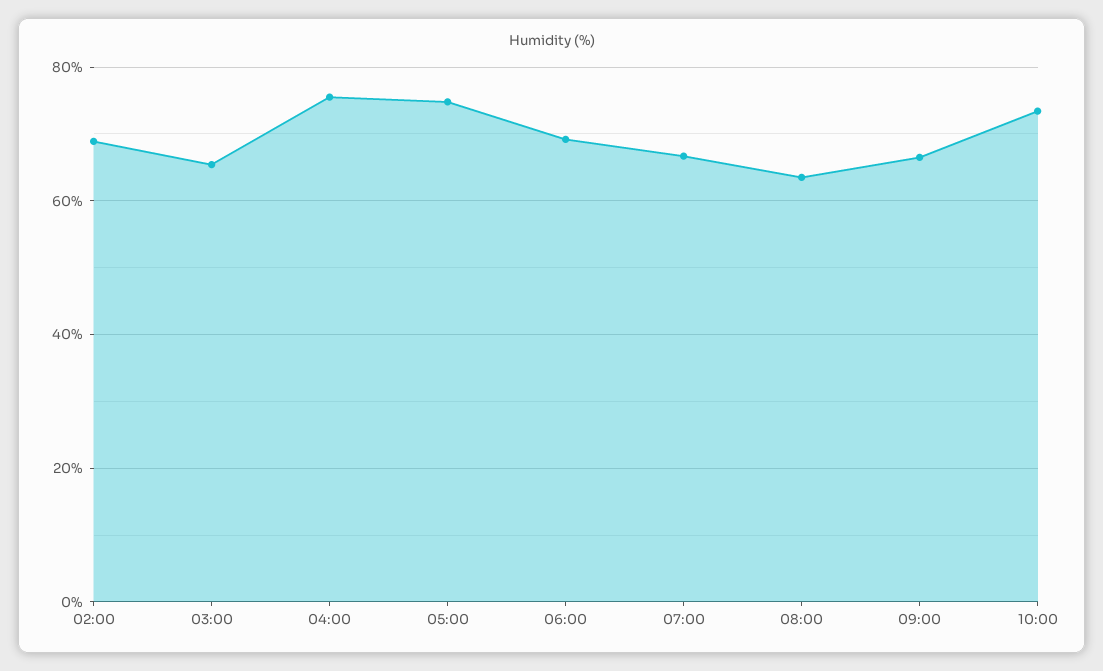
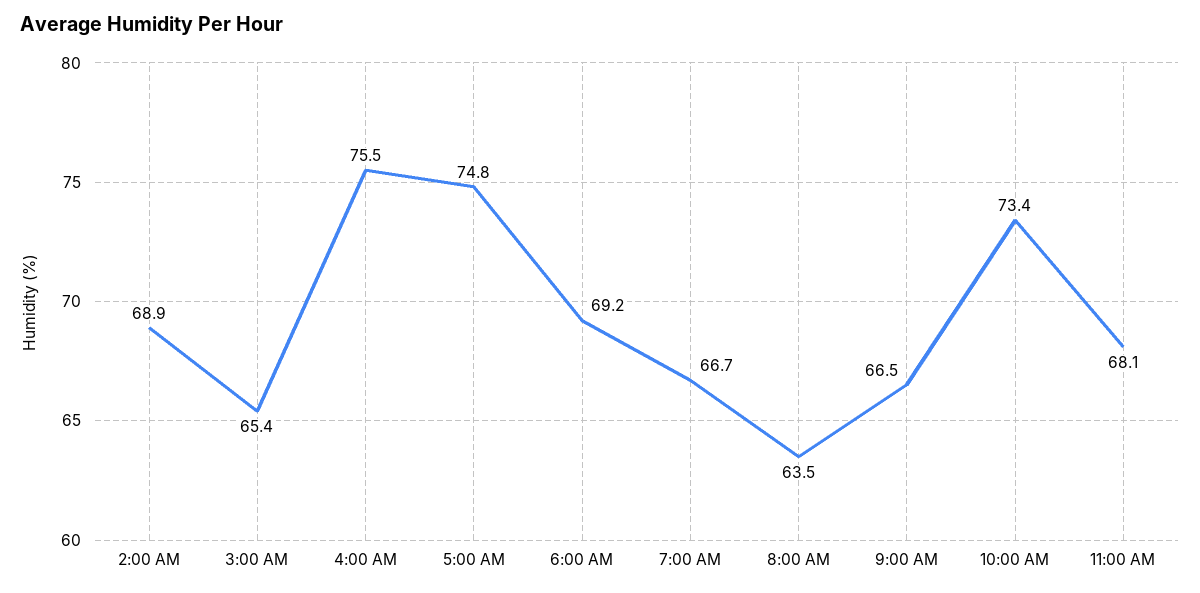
11:00 AM: none -> 68.1

